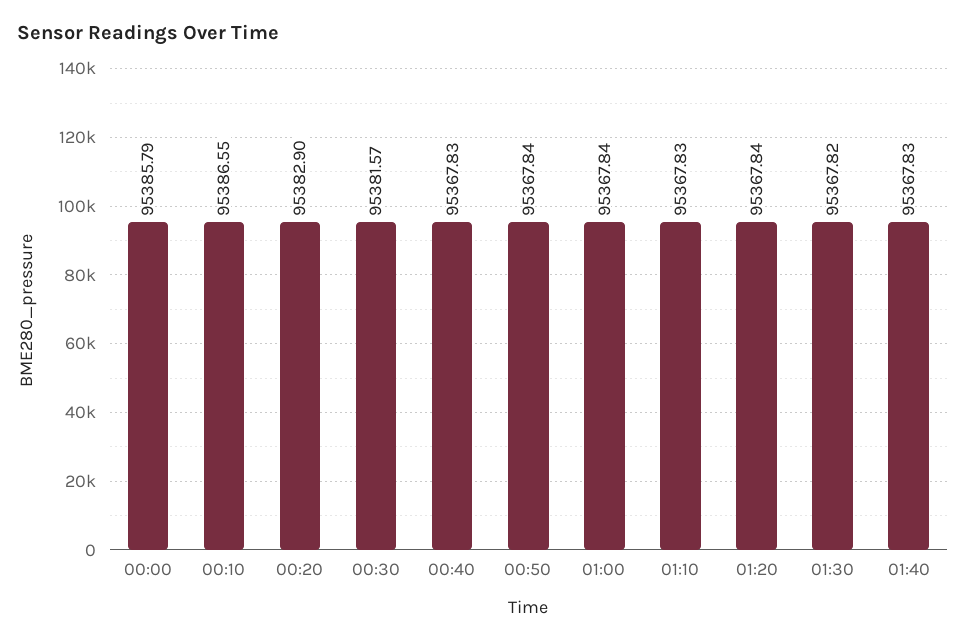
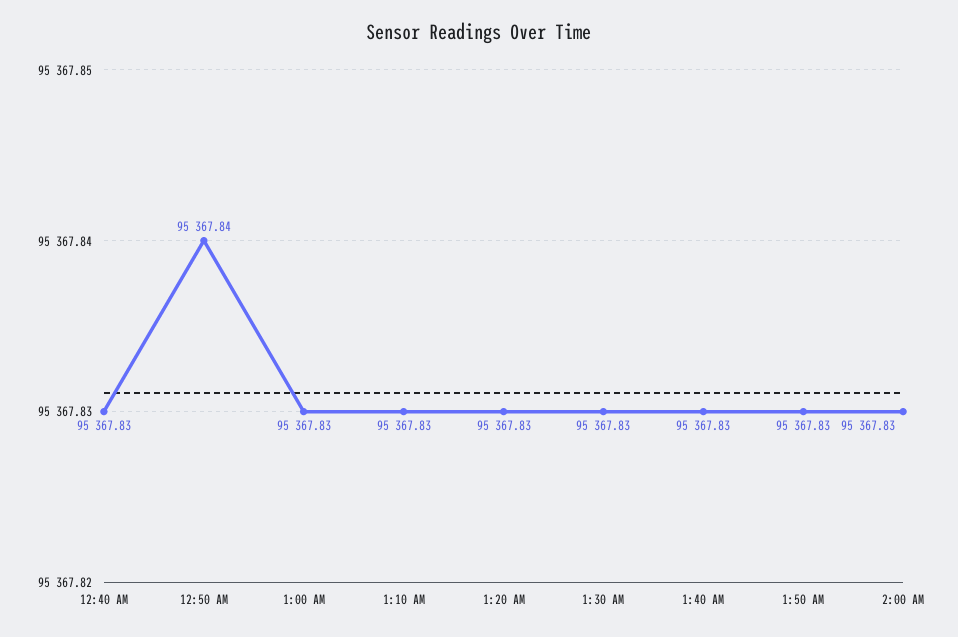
00:00: 95385.79 -> none
00:10: 95386.55 -> none
00:20: 95382.9 -> none
00:30: 95381.57 -> none
01:00: 95367.84 -> 95367.83
01:20: 95367.84 -> 95367.83
01:30: 95367.82 -> 95367.83
1:50 AM: none -> 95367.83
2:00 AM: none -> 95367.83

